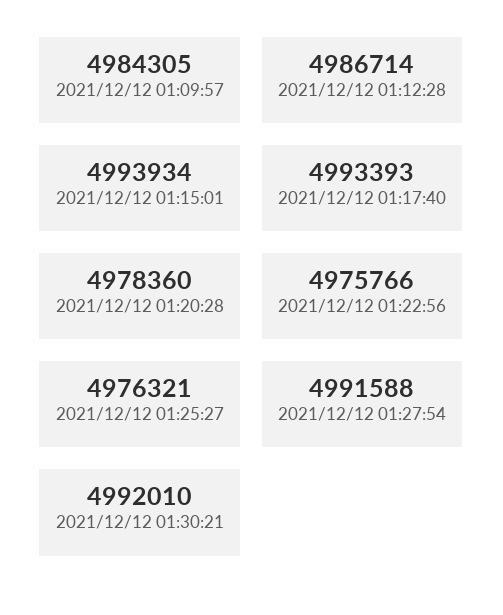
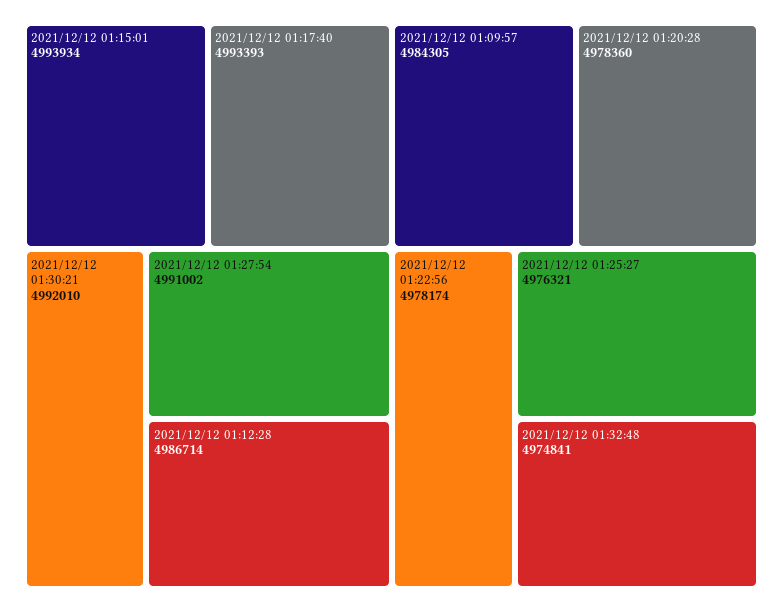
2021/12/12 01:22:56: 4975766 -> 4978174
2021/12/12 01:27:54: 4991588 -> 4991002
2021/12/12 01:32:48: none -> 4974841

